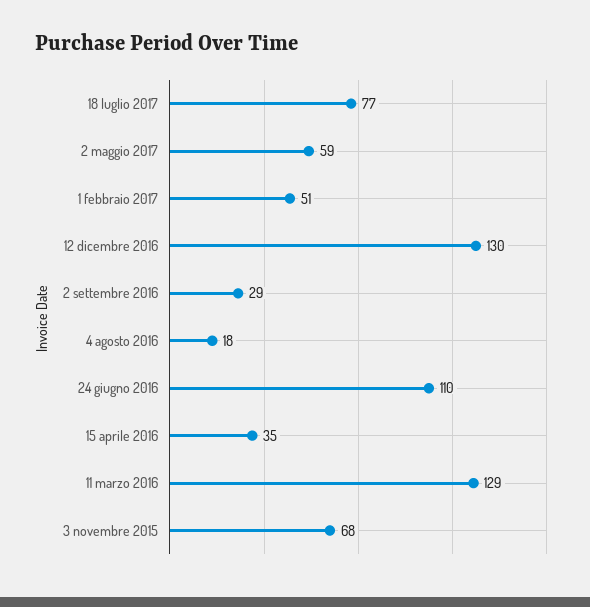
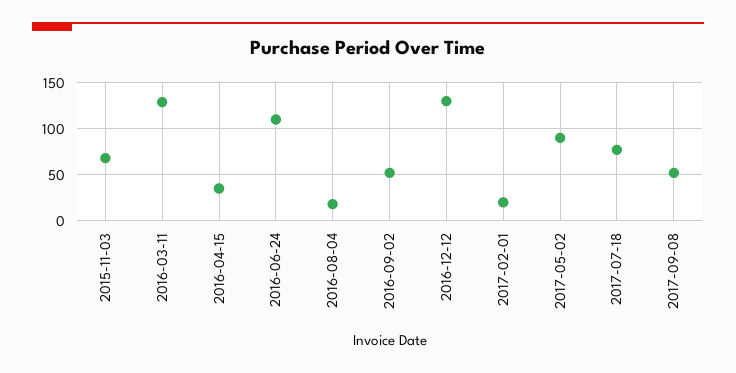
2 maggio 2017: 59 -> 90
1 febbraio 2017: 51 -> 20
2 settembre 2016: 29 -> 50
2017-09-08: none -> 50

